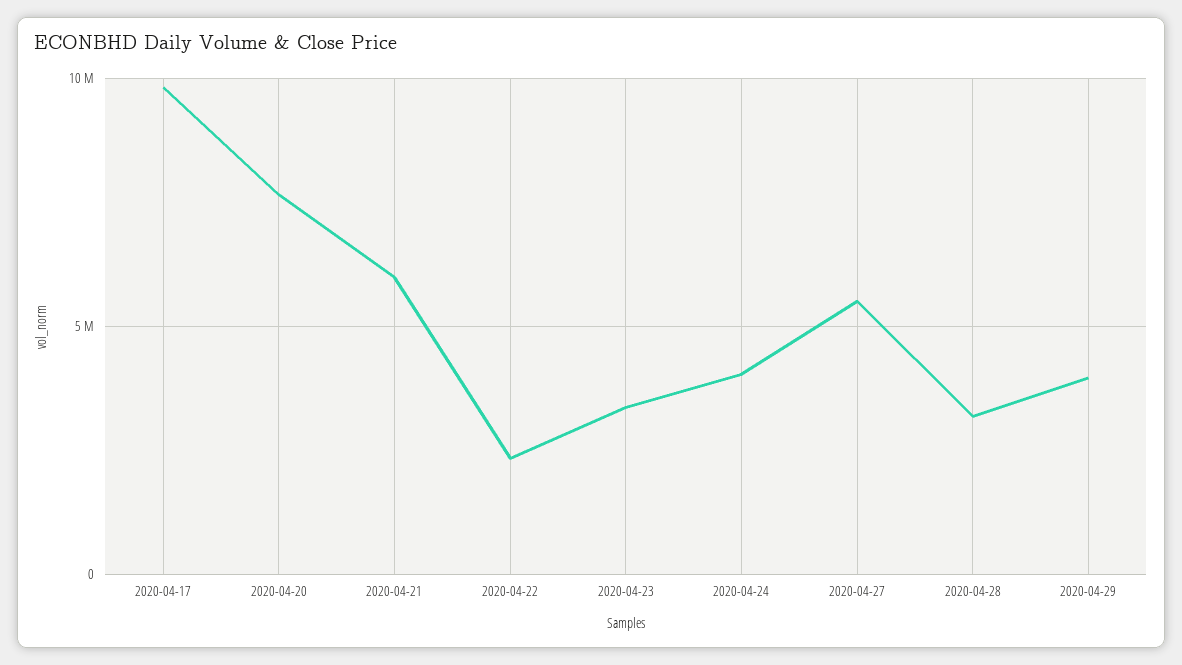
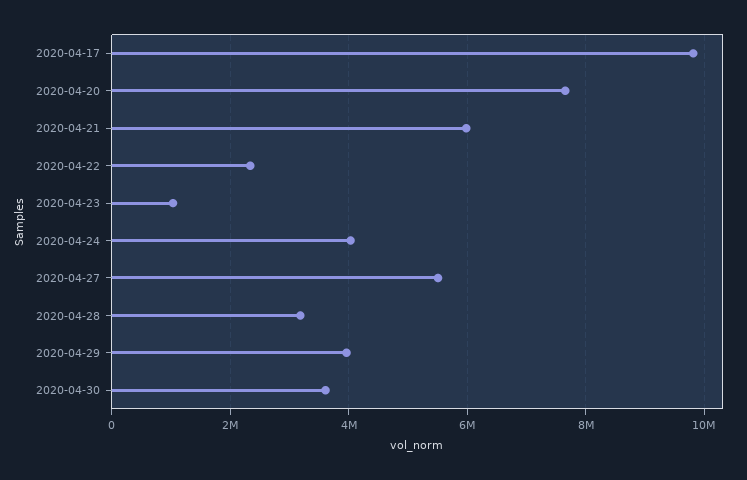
2020-04-23: 3500000 -> 1000000
2020-04-30: none -> 3600000

